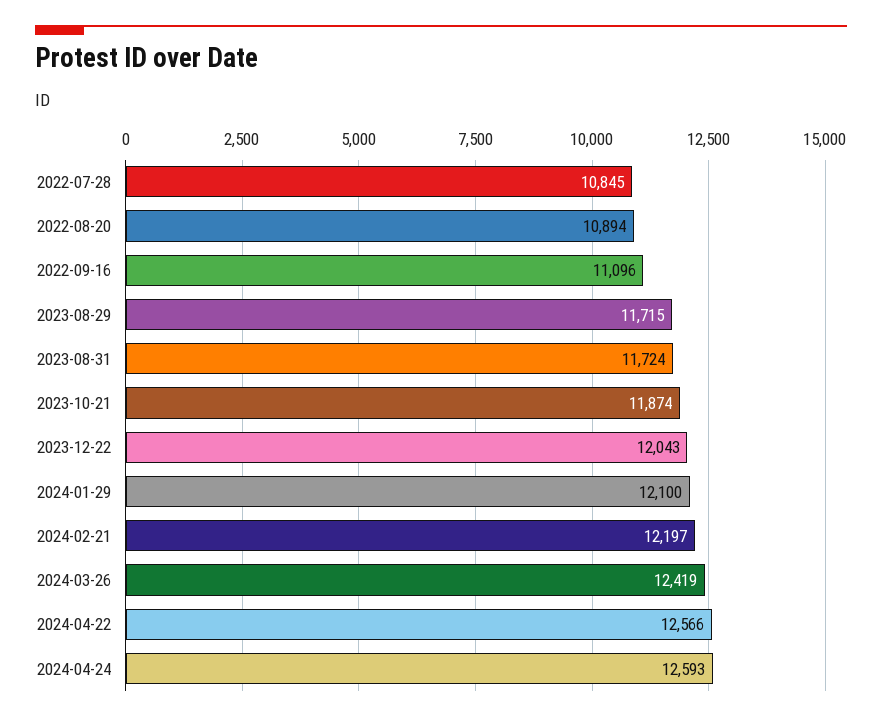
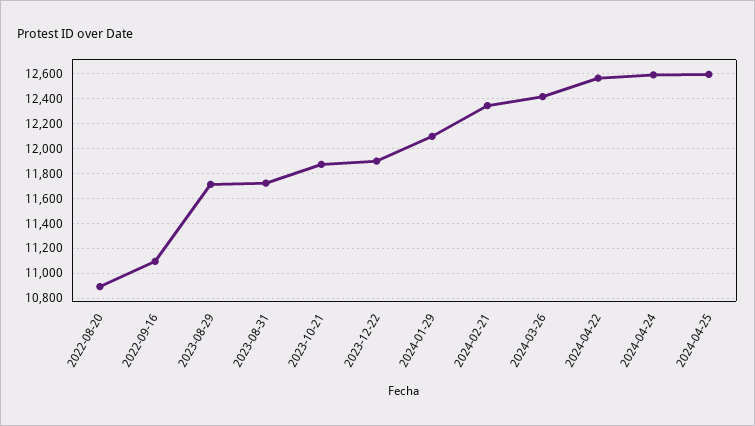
2022-07-28: 10845 -> none
2023-12-22: 12043 -> 11900
2024-02-21: 12197 -> 12350
2024-04-25: none -> 12600

